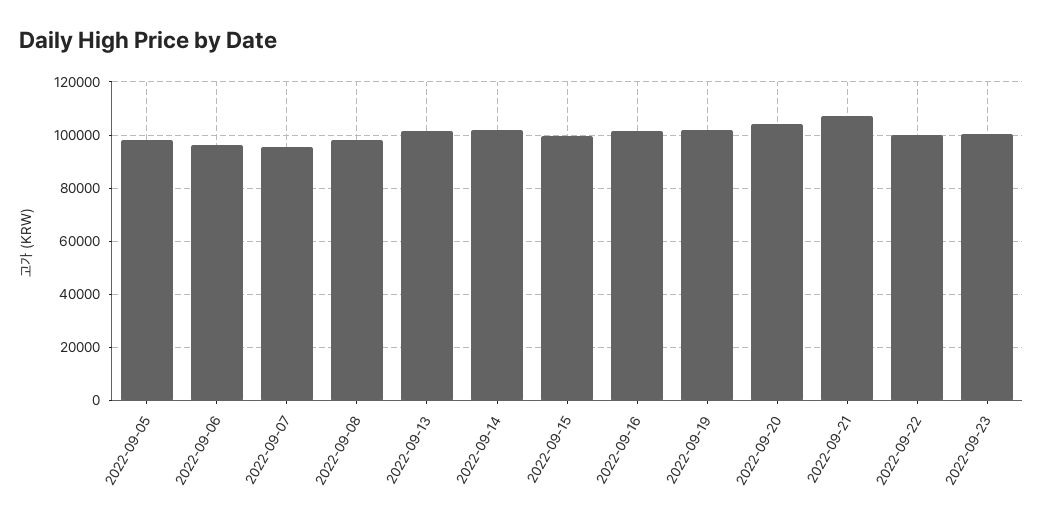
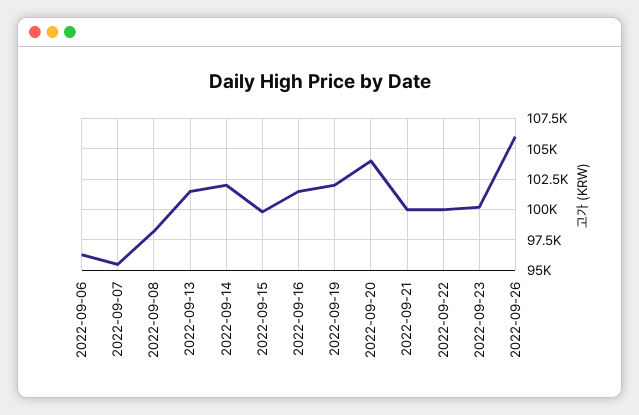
2022-09-05: 97500 -> none
2022-09-21: 107500 -> 100000
2022-09-26: none -> 106000

